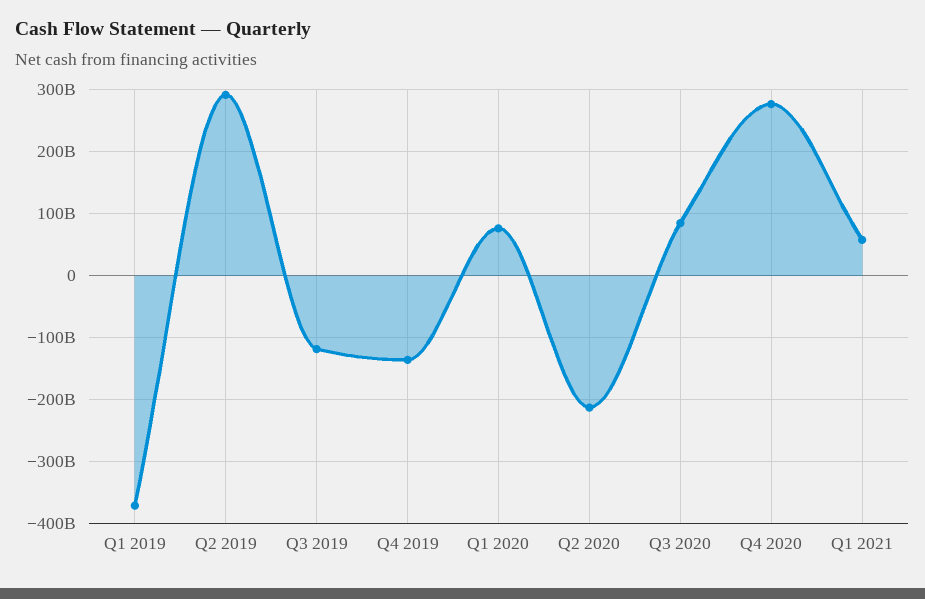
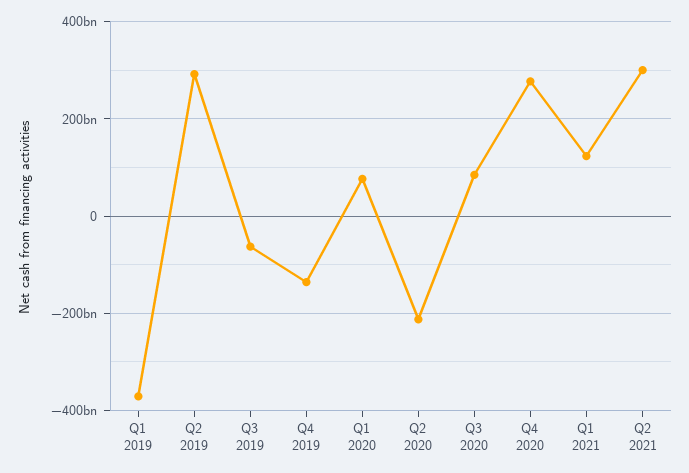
Q3 2019: -120000000000 -> -60000000000
Q1 2021: 60000000000 -> 120000000000
Q2 2021: none -> 300000000000

